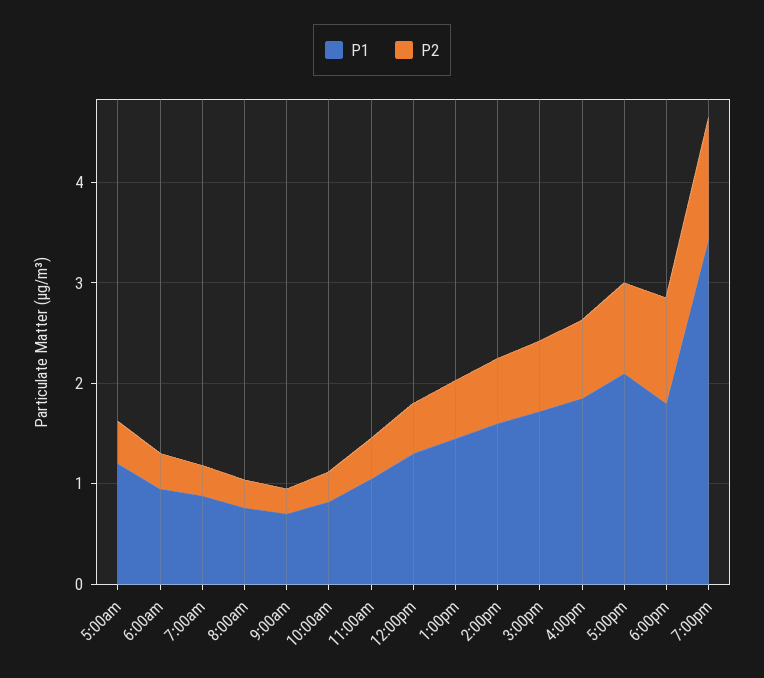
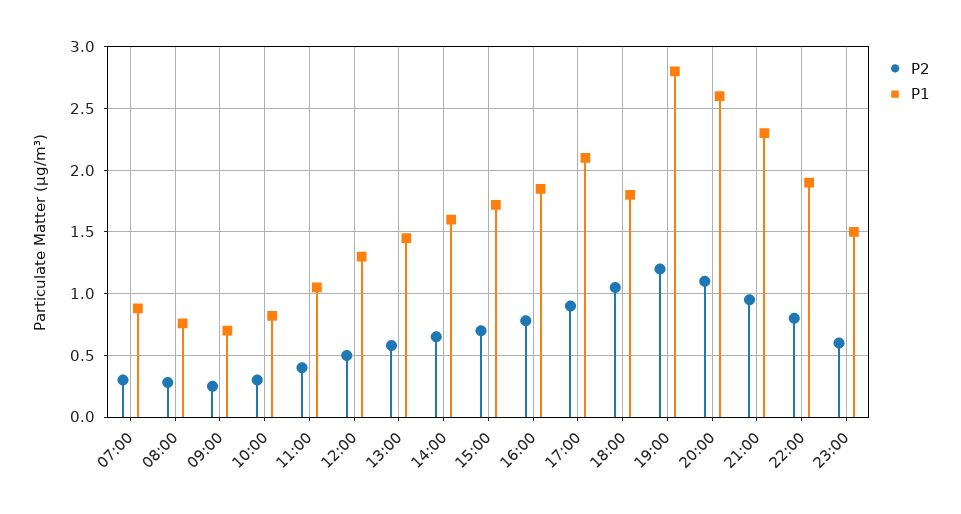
P1, 5:00am: 1.2 -> none
P2, 5:00am: 0.4 -> none
P1, 6:00am: 1 -> none
P2, 6:00am: 0.4 -> none
P1, 7:00pm: 3.4 -> 2.8
P2, 20:00: none -> 1.1
P1, 20:00: none -> 2.6
P2, 21:00: none -> 0.95
P1, 21:00: none -> 2.3
P2, 22:00: none -> 0.8
P1, 22:00: none -> 1.9
P2, 23:00: none -> 0.6
P1, 23:00: none -> 1.5

